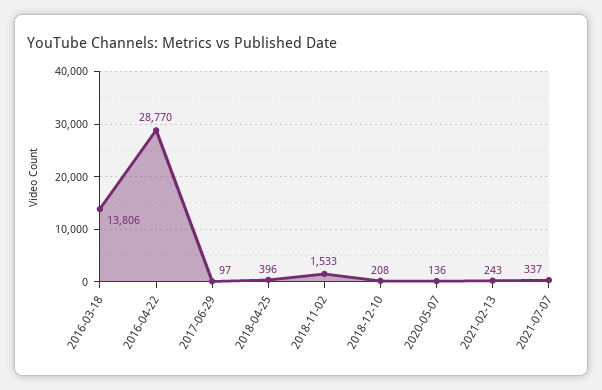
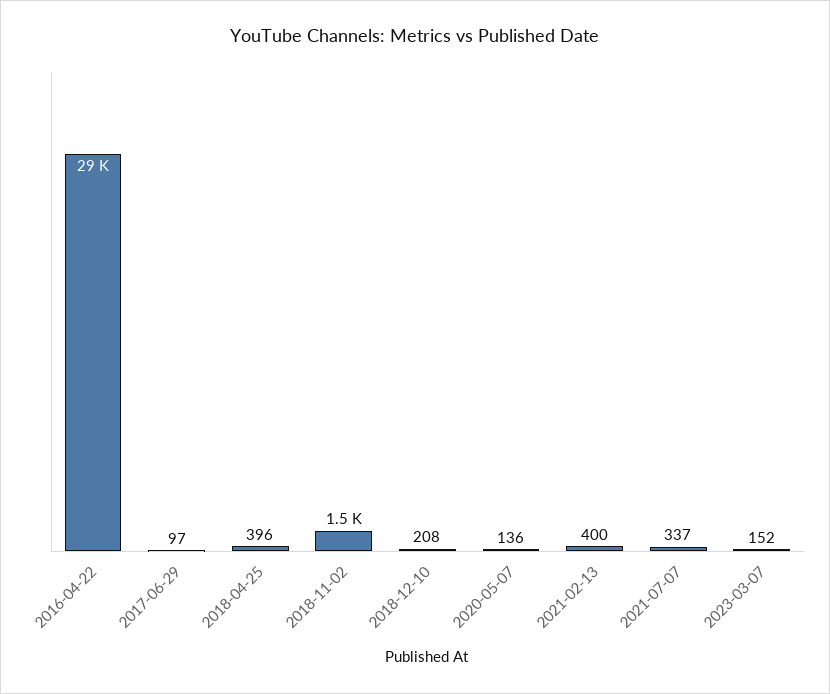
2016-03-18: 13806 -> none
2021-02-13: 243 -> 400
2023-03-07: none -> 152

